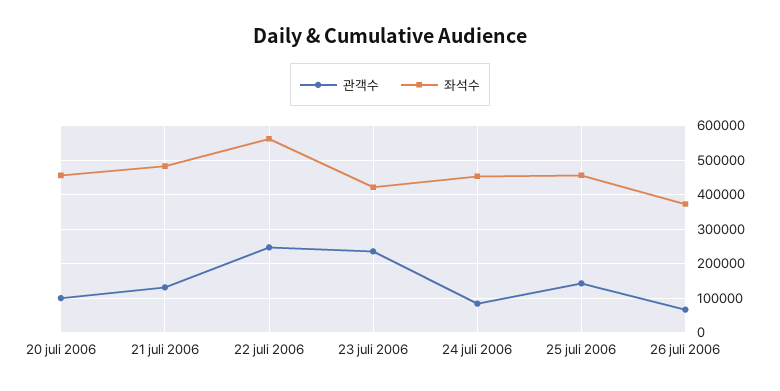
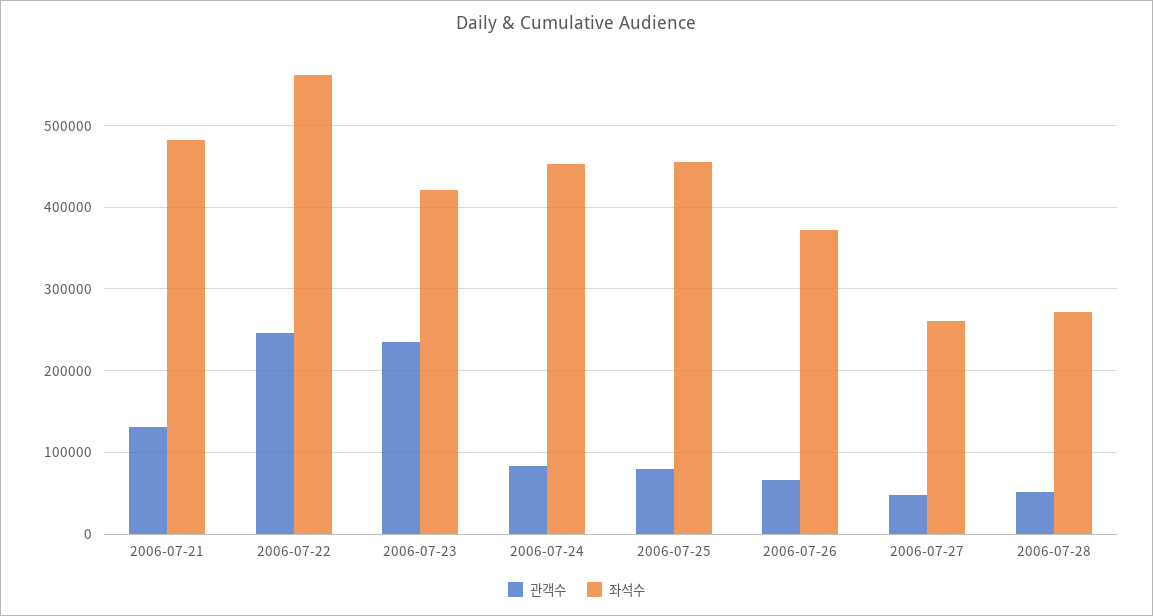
관객수, 20 juli 2006: 100000 -> none
좌석수, 20 juli 2006: 460000 -> none
관객수, 25 juli 2006: 140000 -> 80000
관객수, 2006-07-27: none -> 50000
좌석수, 2006-07-27: none -> 260000
관객수, 2006-07-28: none -> 50000
좌석수, 2006-07-28: none -> 270000

